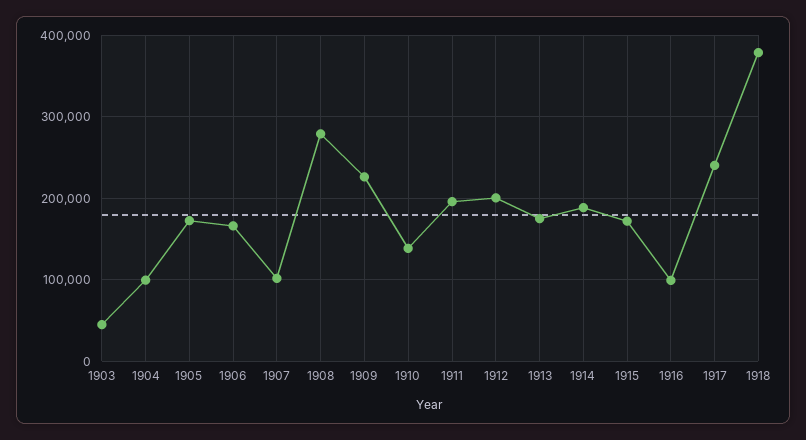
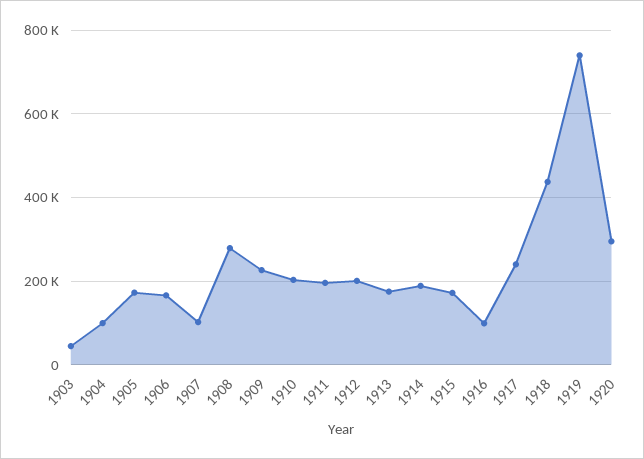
1910: 140000 -> 200000
1918: 380000 -> 440000
1919: none -> 740000
1920: none -> 300000

